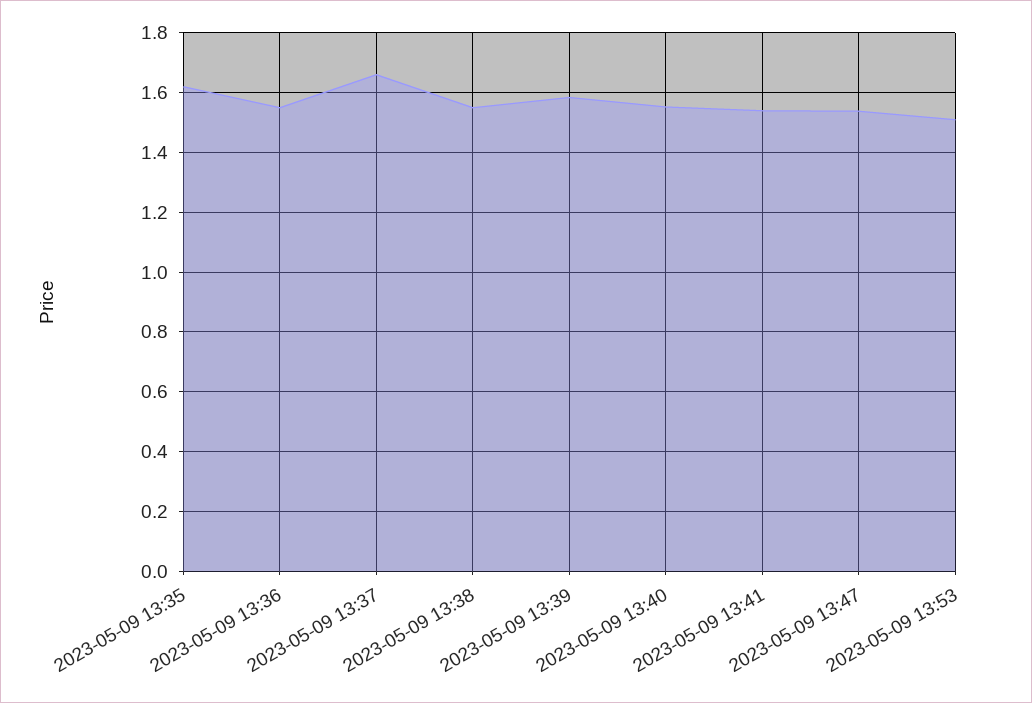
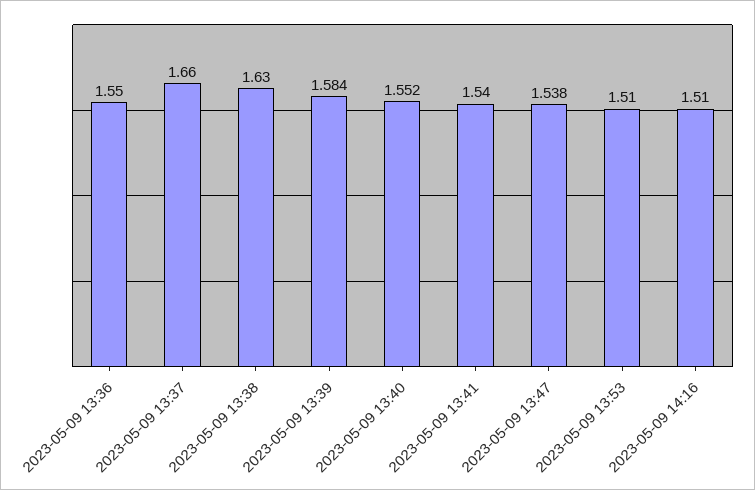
2023-05-09 13:35: 1.625 -> none
2023-05-09 13:38: 1.55 -> 1.63
2023-05-09 14:16: none -> 1.51

